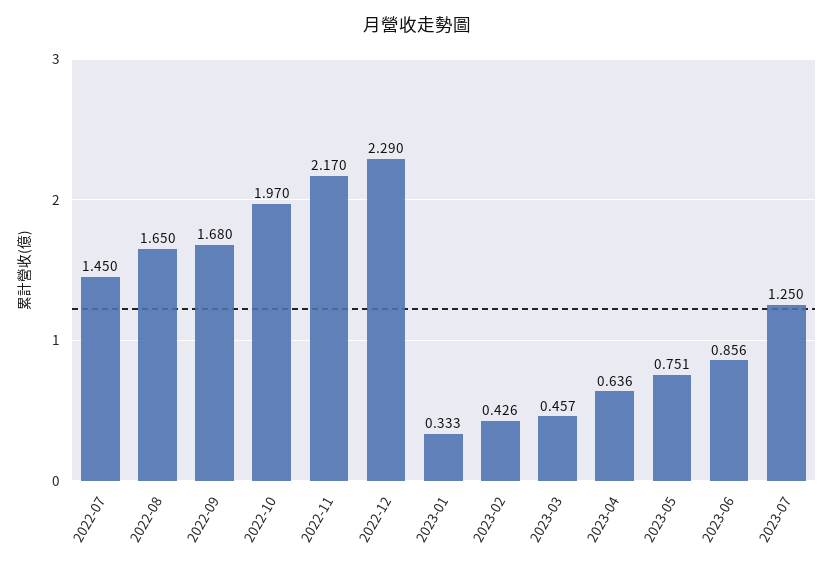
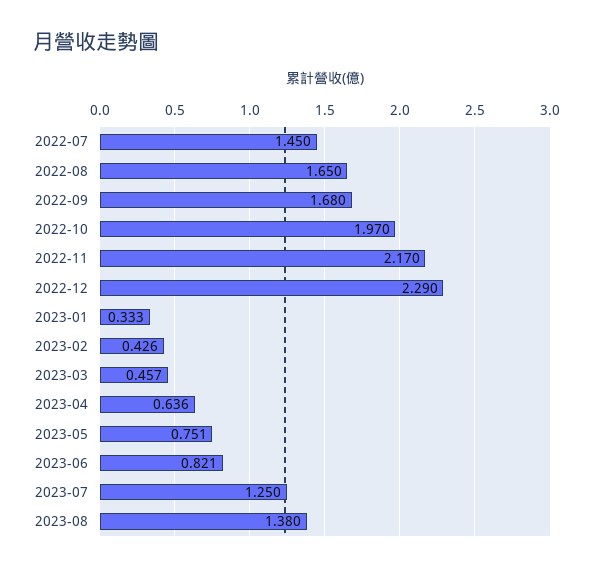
2023-06: 0.856 -> 0.821
2023-08: none -> 1.38

